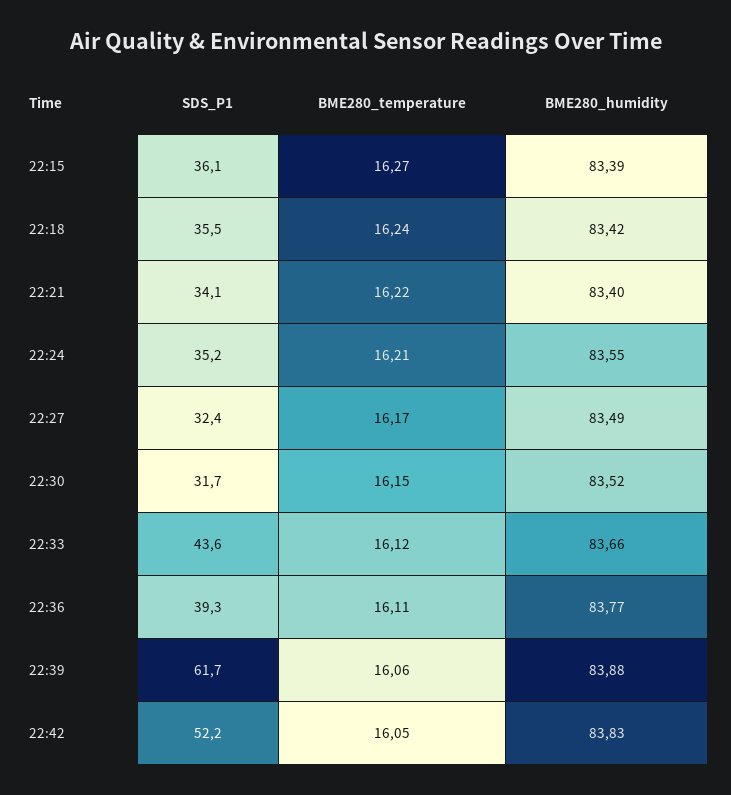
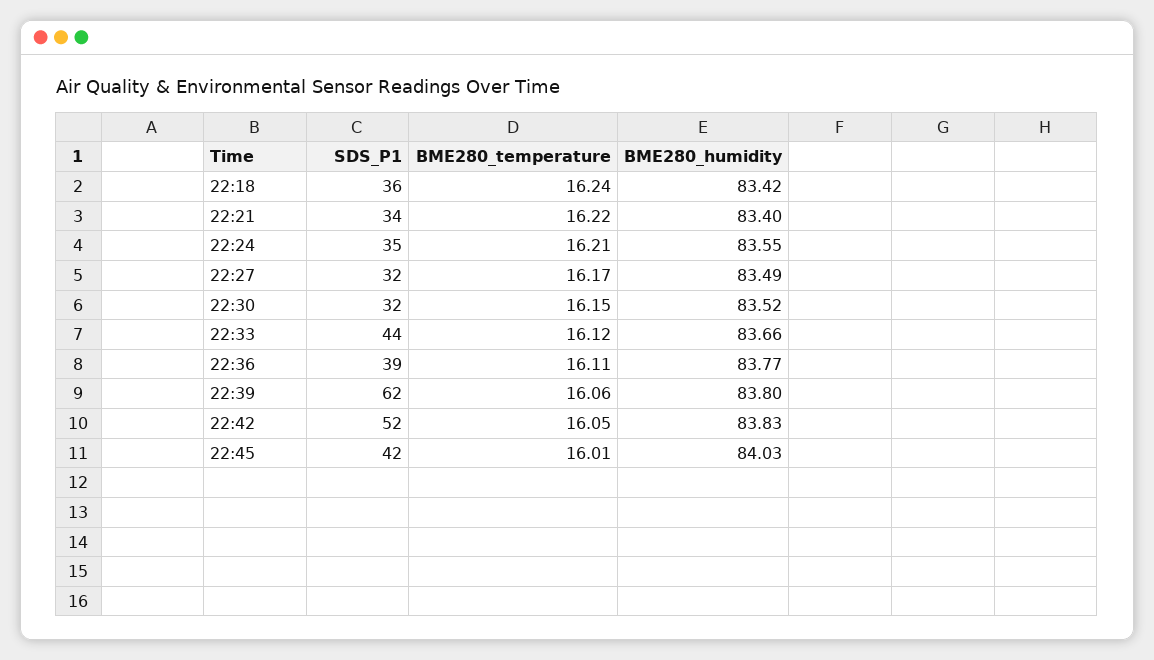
SDS_P1, 22:15: 36.1 -> none
BME280_temperature, 22:15: 16.27 -> none
BME280_humidity, 22:15: 83.39 -> none
BME280_humidity, 22:39: 83.88 -> 83.8
SDS_P1, 22:45: none -> 42
BME280_temperature, 22:45: none -> 16.01
BME280_humidity, 22:45: none -> 84.03

